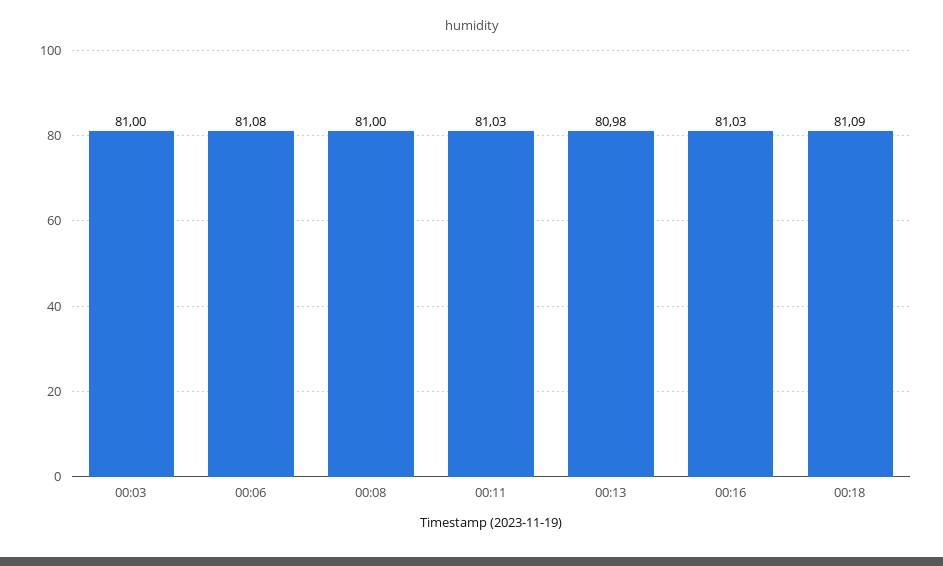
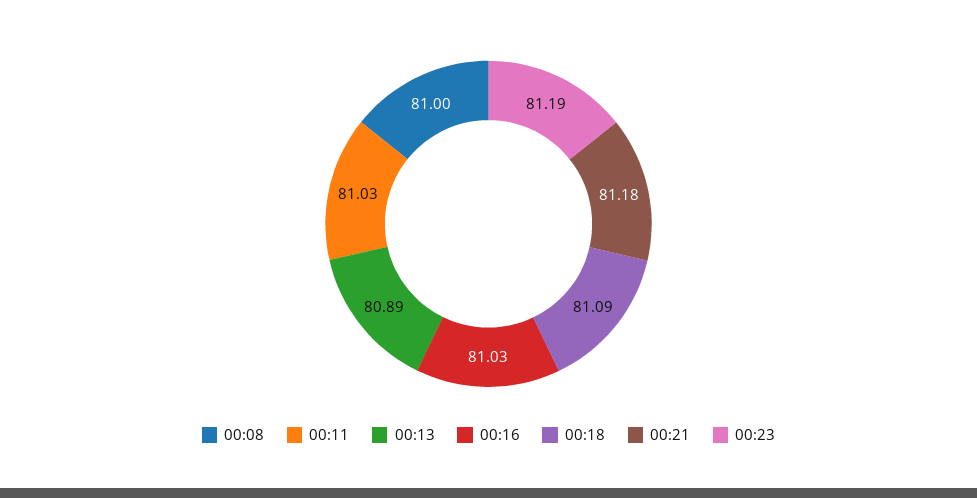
00:03: 81 -> none
00:06: 81.08 -> none
00:13: 80.98 -> 80.89
00:21: none -> 81.18
00:23: none -> 81.19

